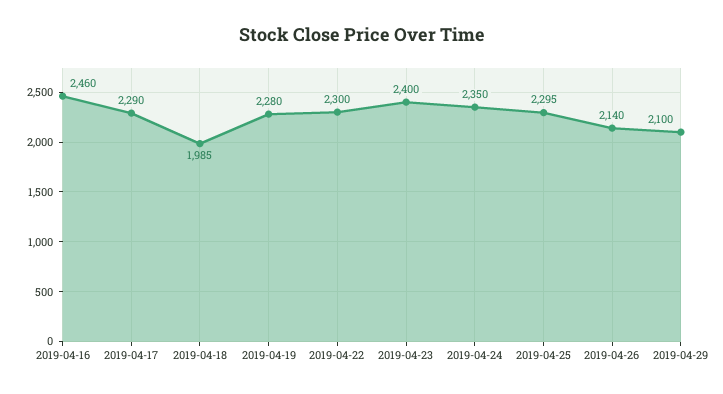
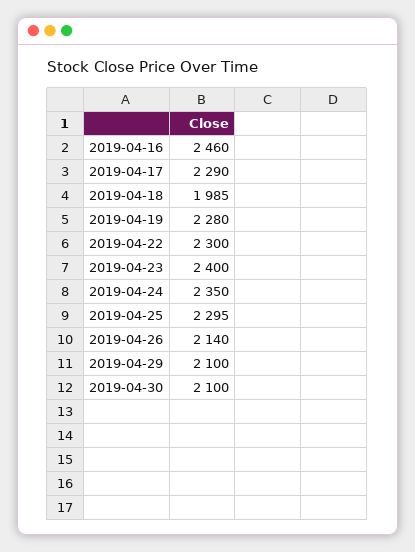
2019-04-30: none -> 2100

